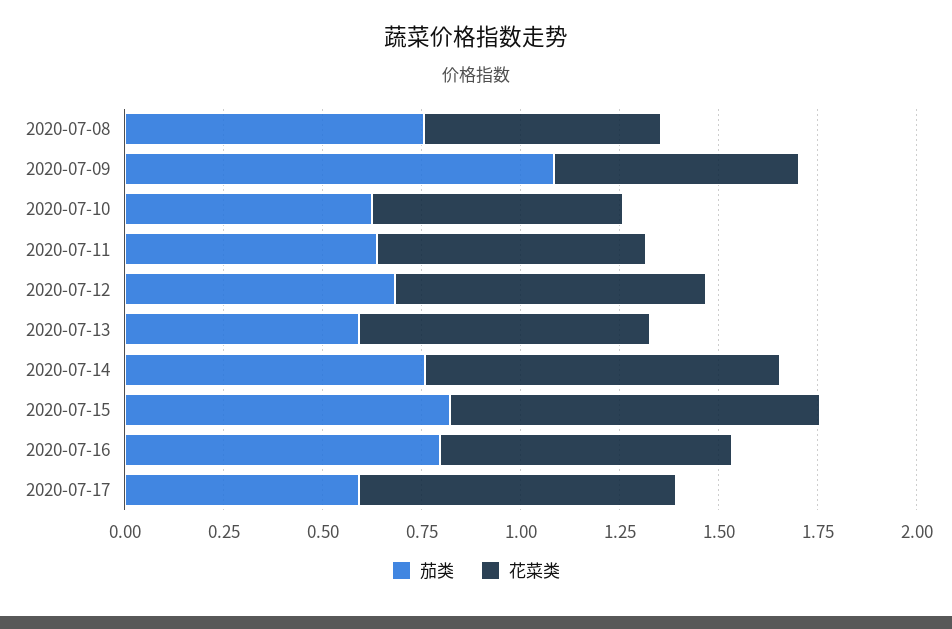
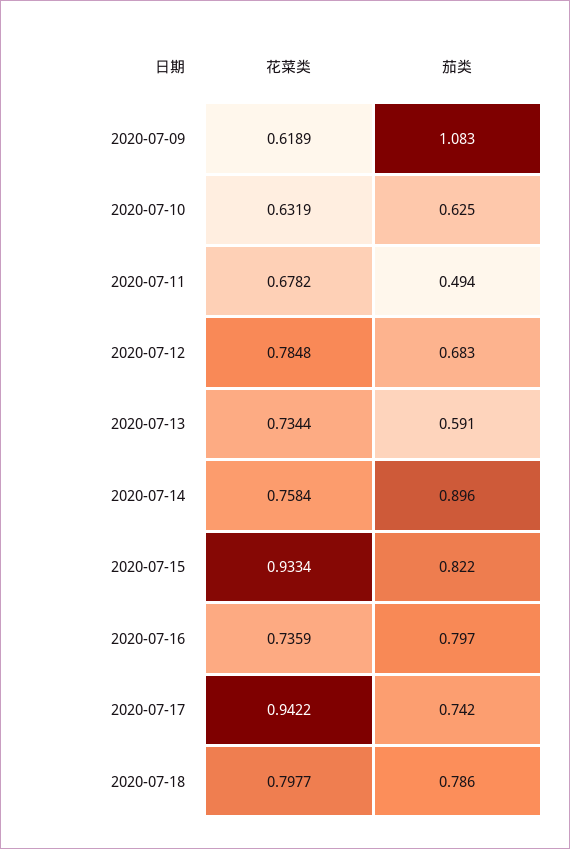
茄类, 2020-07-08: 0.75 -> none
花菜类, 2020-07-08: 0.6 -> none
茄类, 2020-07-11: 0.65 -> 0.494
茄类, 2020-07-14: 0.75 -> 0.896
花菜类, 2020-07-14: 0.9 -> 0.7584
茄类, 2020-07-17: 0.6 -> 0.742
花菜类, 2020-07-17: 0.8 -> 0.9422
花菜类, 2020-07-18: none -> 0.7977
茄类, 2020-07-18: none -> 0.786

